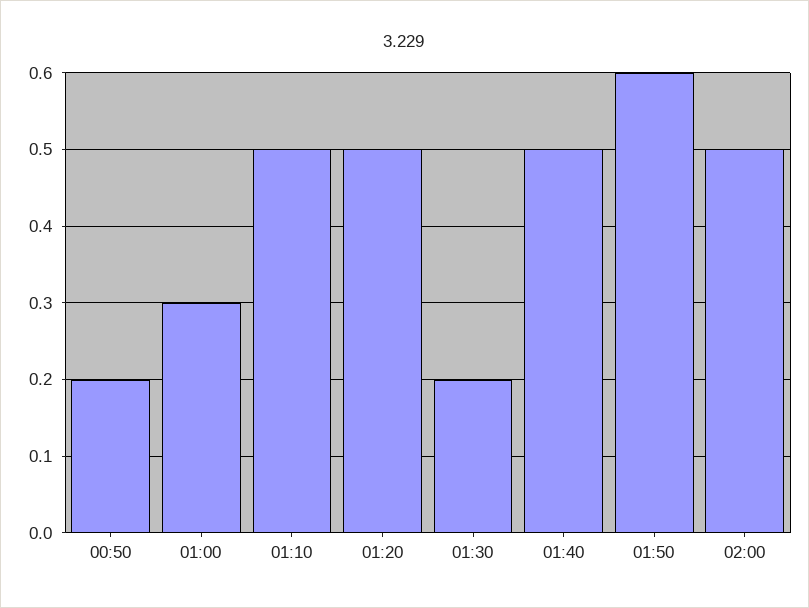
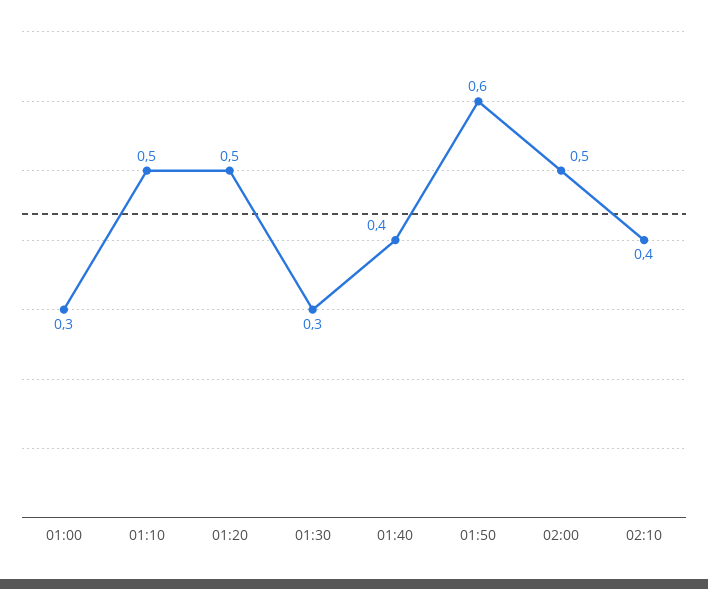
00:50: 0.2 -> none
01:30: 0.2 -> 0.3
01:40: 0.5 -> 0.4
02:10: none -> 0.4

